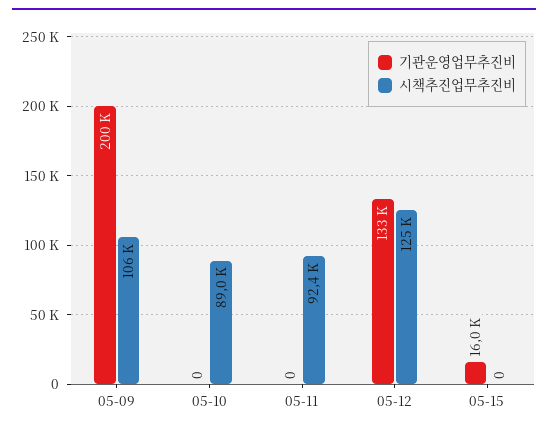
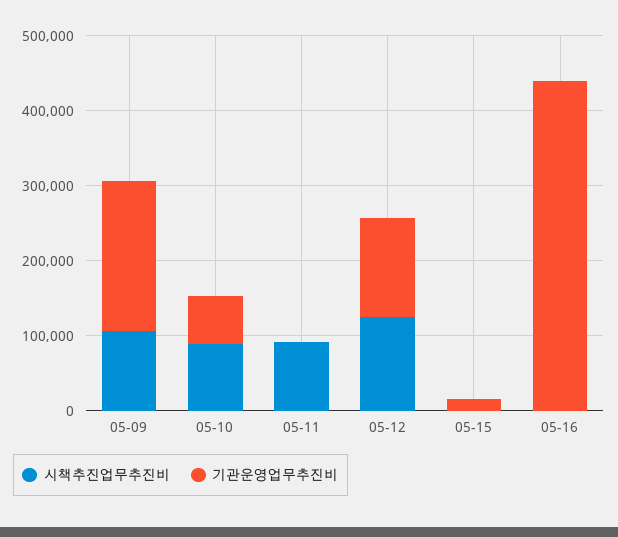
기관운영업무추진비, 05-10: 0 -> 60000
시책추진업무추진비, 05-16: none -> 0
기관운영업무추진비, 05-16: none -> 440000

